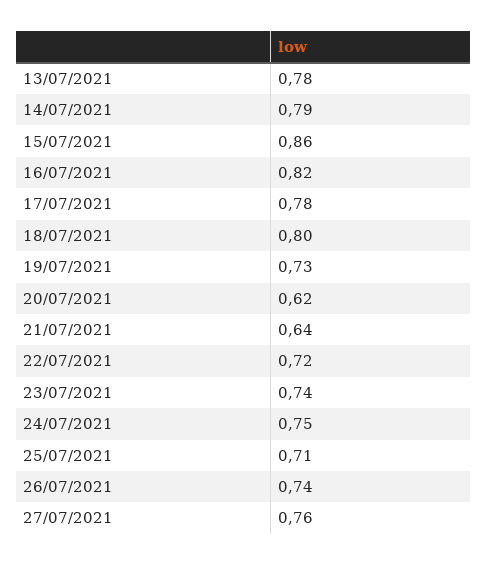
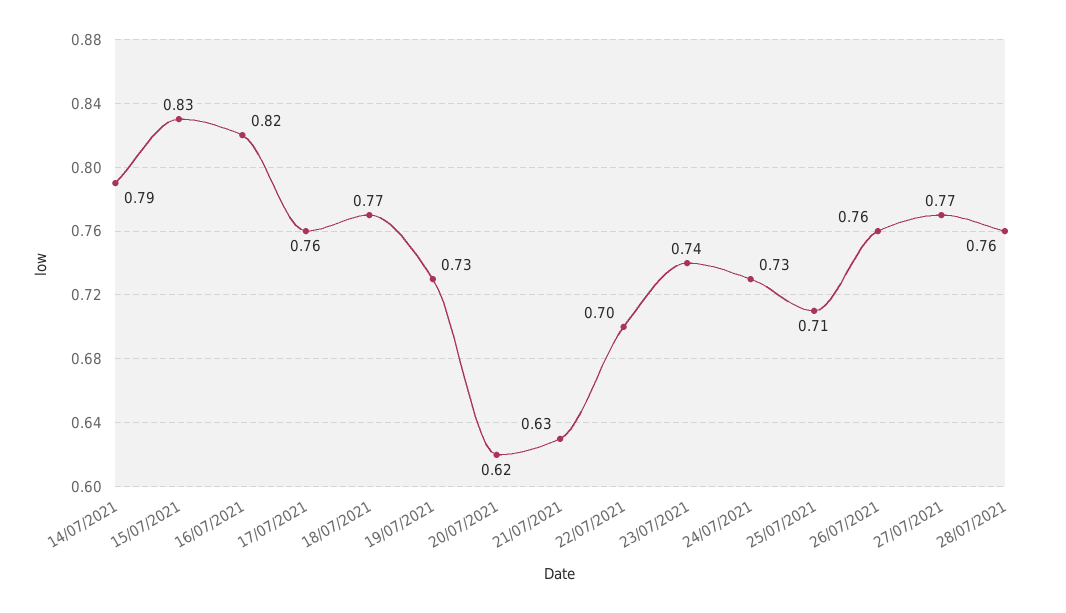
13/07/2021: 0.78 -> none
15/07/2021: 0.86 -> 0.83
17/07/2021: 0.78 -> 0.76
18/07/2021: 0.8 -> 0.77
21/07/2021: 0.64 -> 0.63
22/07/2021: 0.72 -> 0.7
24/07/2021: 0.75 -> 0.73
26/07/2021: 0.74 -> 0.76
27/07/2021: 0.76 -> 0.77
28/07/2021: none -> 0.76

